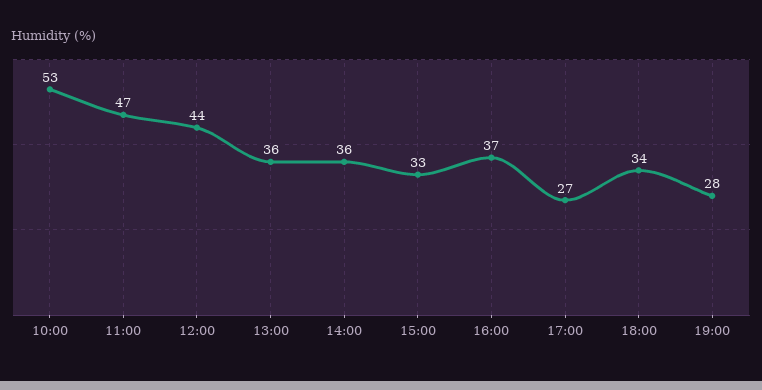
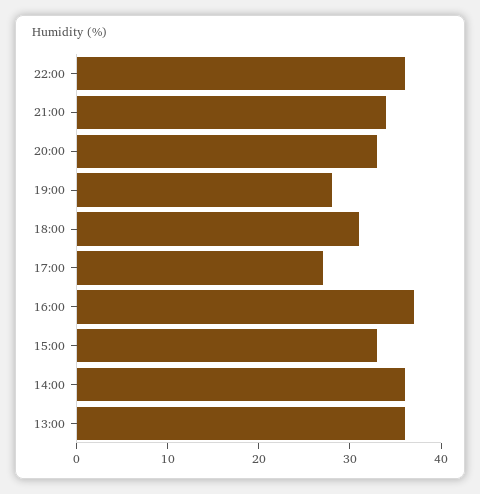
10:00: 53 -> none
11:00: 47 -> none
12:00: 44 -> none
18:00: 34 -> 31
22:00: none -> 36
21:00: none -> 34
20:00: none -> 33

